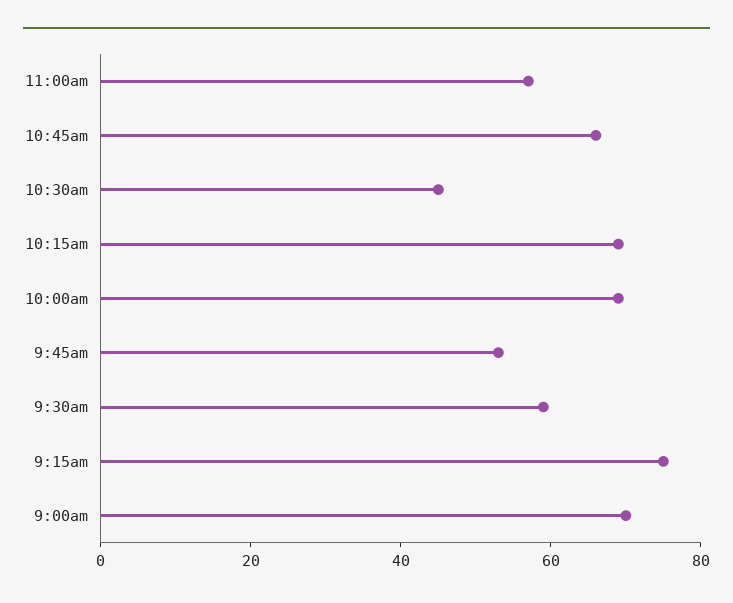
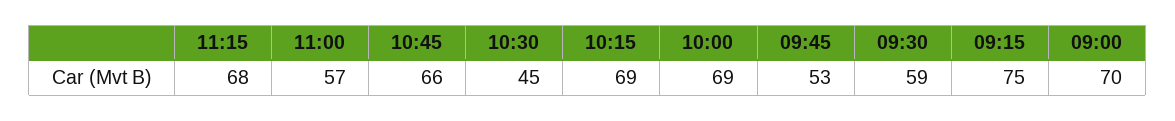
11:15: none -> 68

